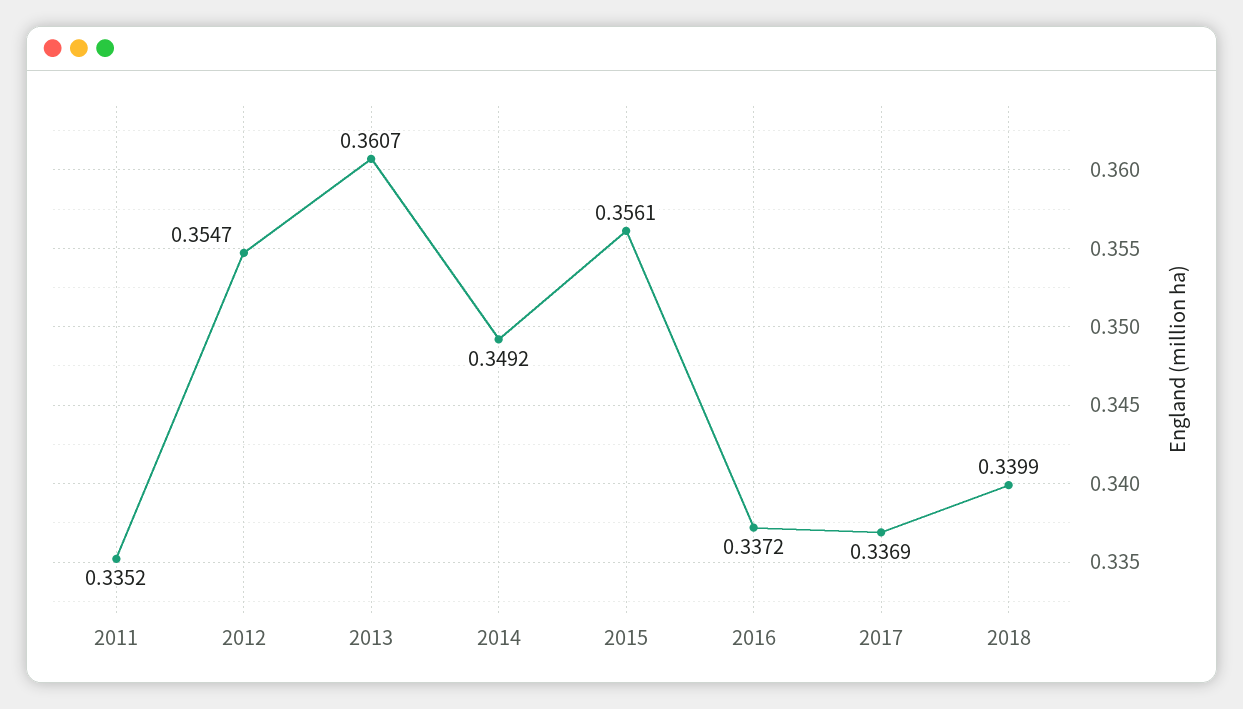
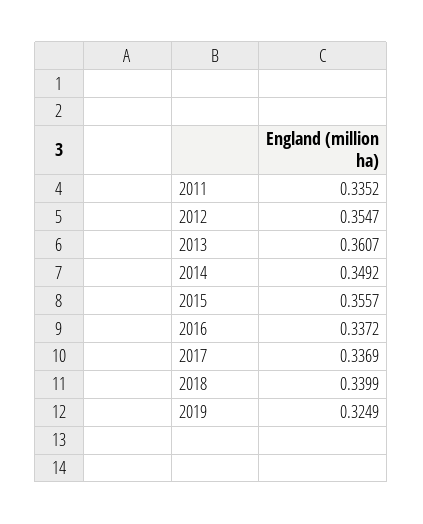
2015: 0.3561 -> 0.3557
2019: none -> 0.3249

